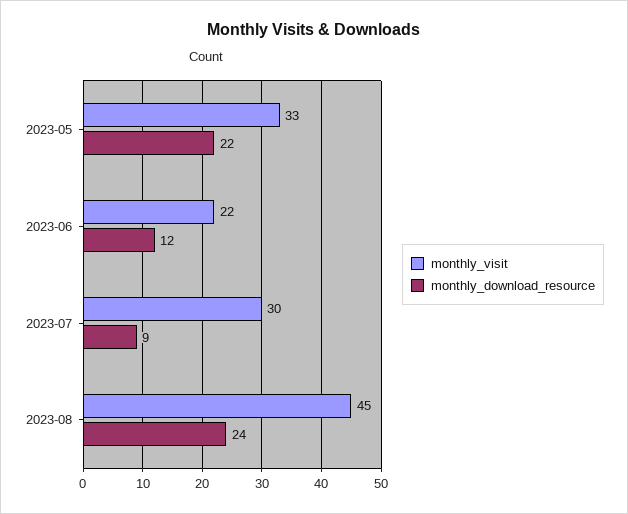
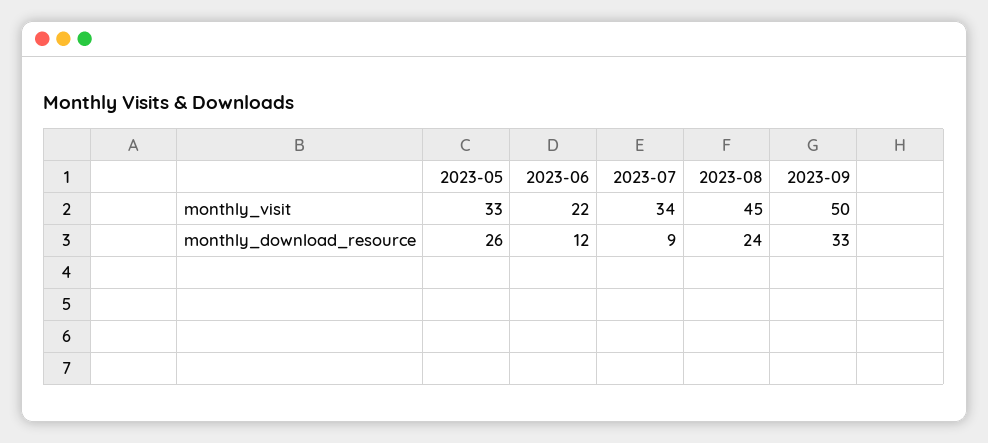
monthly_download_resource, 2023-05: 22 -> 26
monthly_visit, 2023-07: 30 -> 34
monthly_visit, 2023-09: none -> 50
monthly_download_resource, 2023-09: none -> 33

